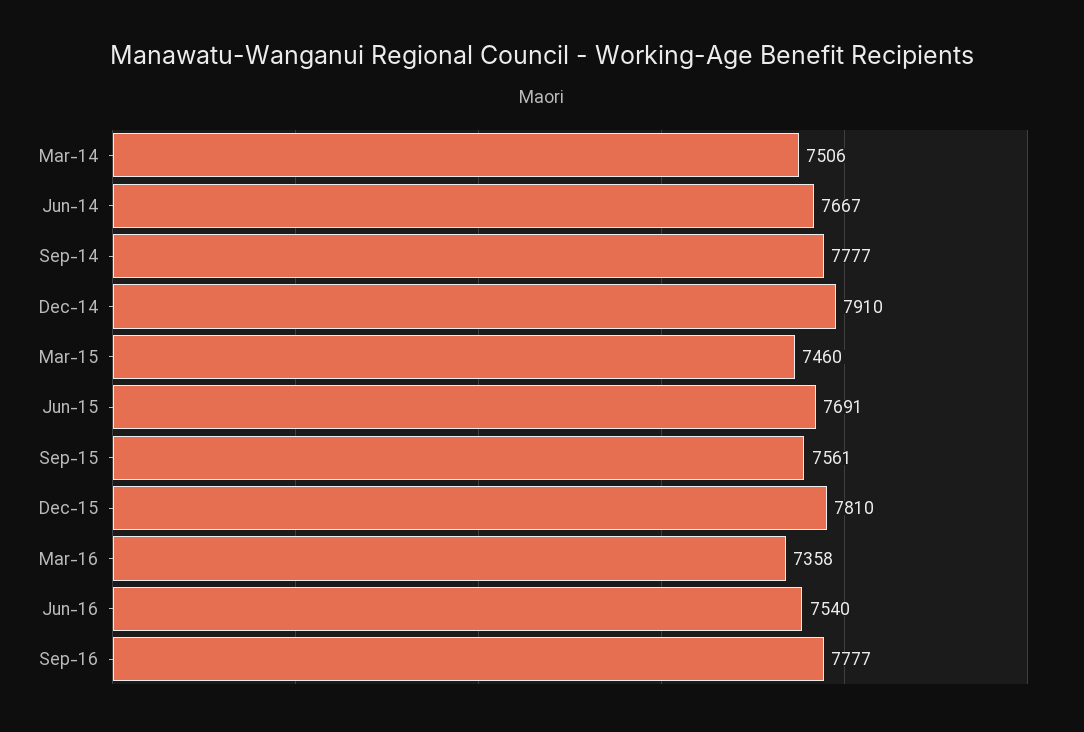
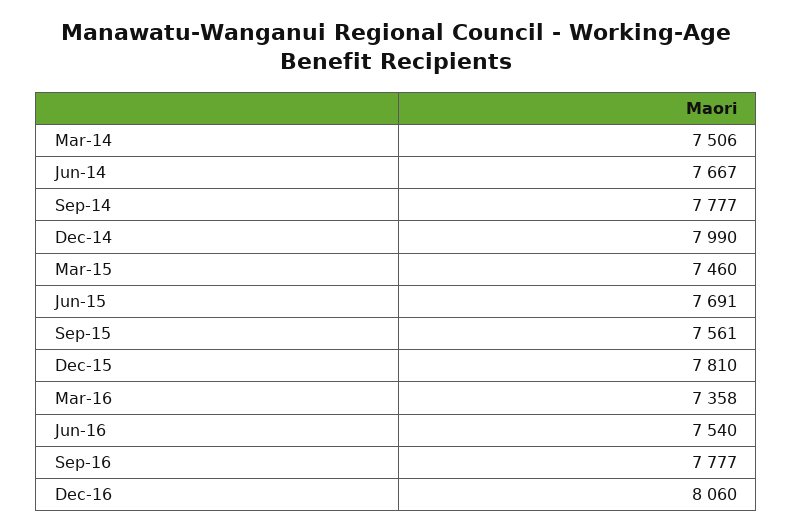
Dec-14: 7910 -> 7990
Dec-16: none -> 8060

